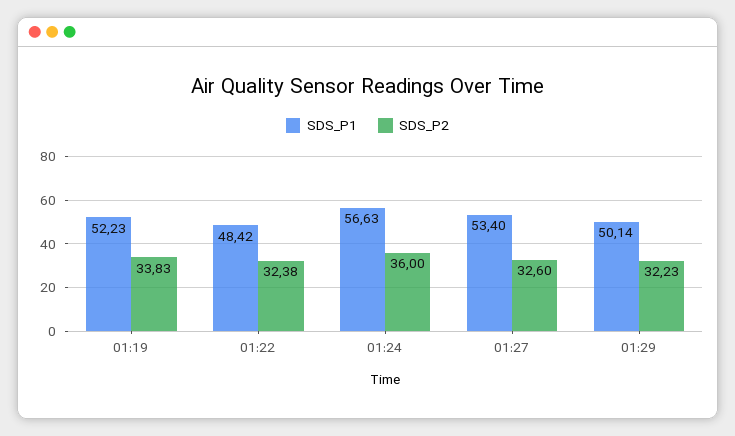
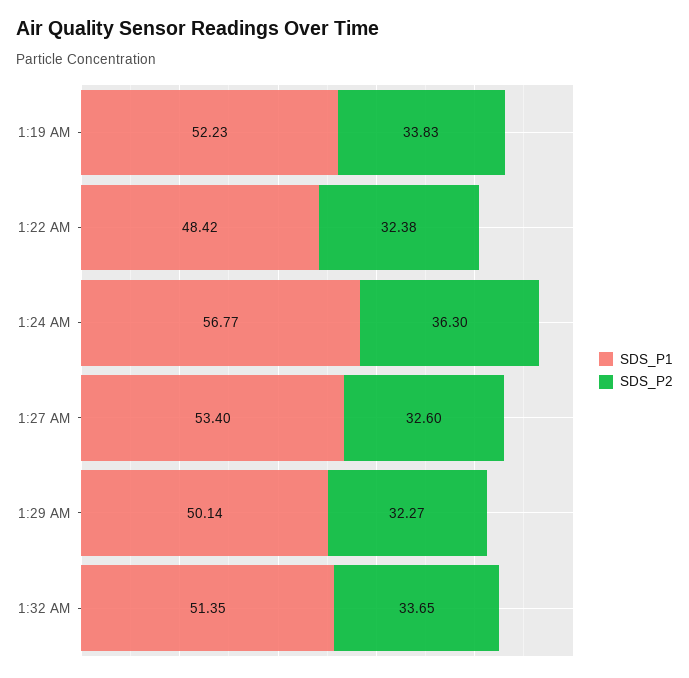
SDS_P1, 01:24: 56.63 -> 56.77
SDS_P2, 01:24: 36 -> 36.3
SDS_P2, 01:29: 32.23 -> 32.27
SDS_P1, 1:32 AM: none -> 51.35
SDS_P2, 1:32 AM: none -> 33.65

